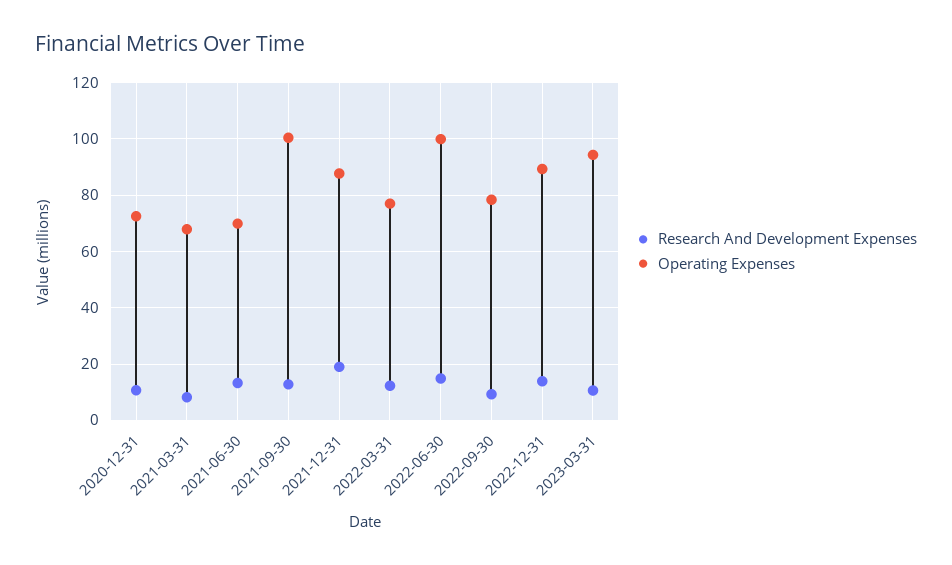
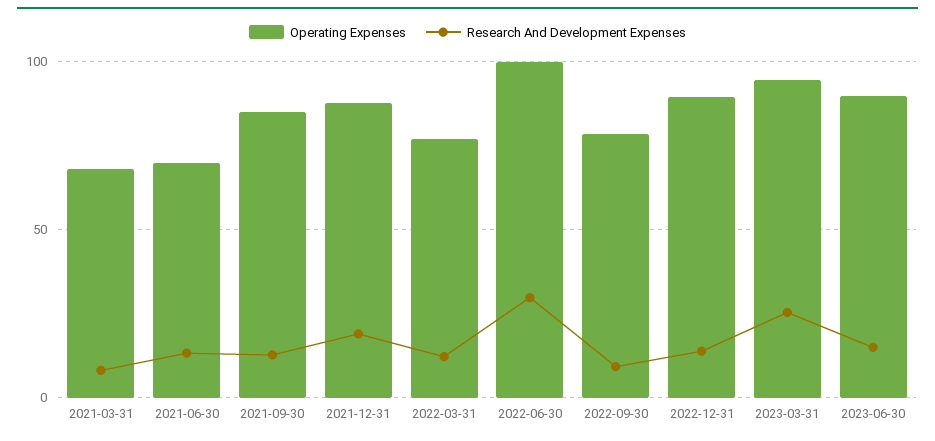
Research And Development Expenses, 2020-12-31: 10 -> none
Operating Expenses, 2020-12-31: 72.5 -> none
Operating Expenses, 2021-09-30: 100 -> 85
Research And Development Expenses, 2022-06-30: 15 -> 30
Research And Development Expenses, 2023-03-31: 10 -> 25
Operating Expenses, 2023-06-30: none -> 90
Research And Development Expenses, 2023-06-30: none -> 15

